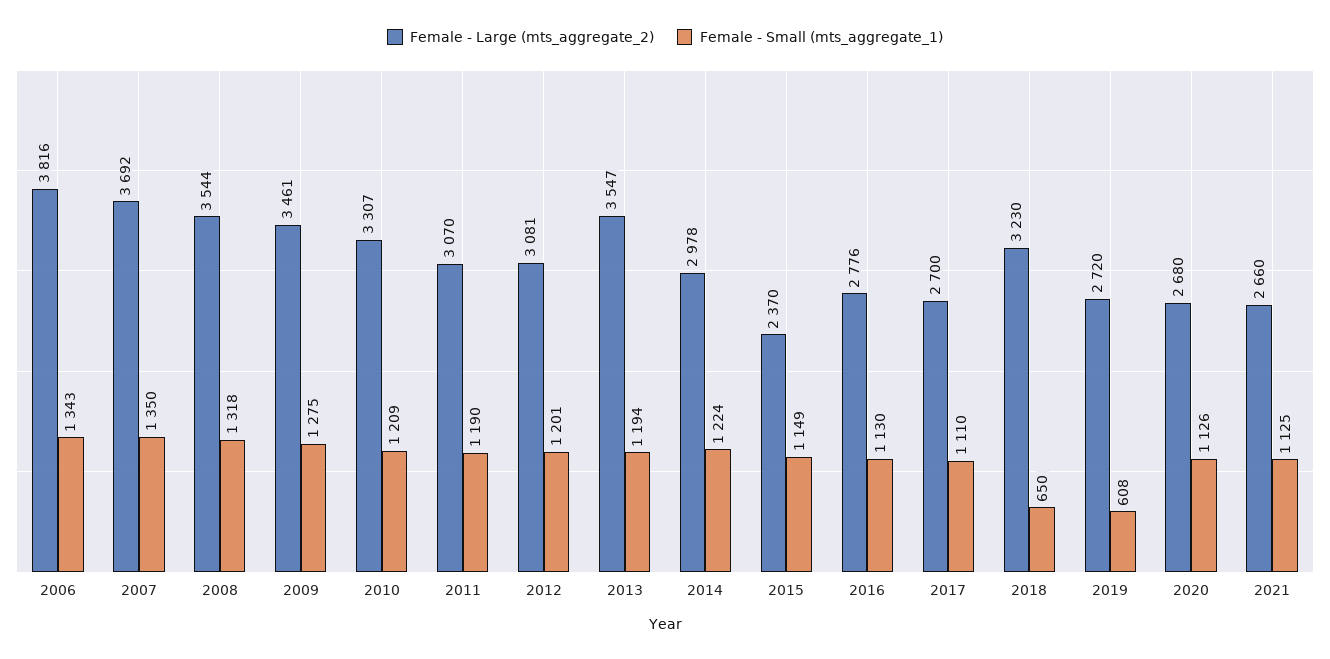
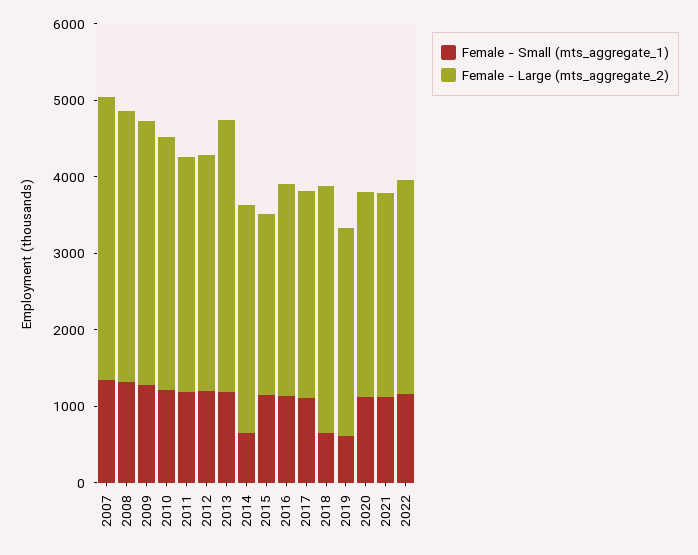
Female - Large (mts_aggregate_2), 2006: 3816 -> none
Female - Small (mts_aggregate_1), 2006: 1343 -> none
Female - Small (mts_aggregate_1), 2014: 1224 -> 600
Female - Small (mts_aggregate_1), 2022: none -> 1200
Female - Large (mts_aggregate_2), 2022: none -> 2800

